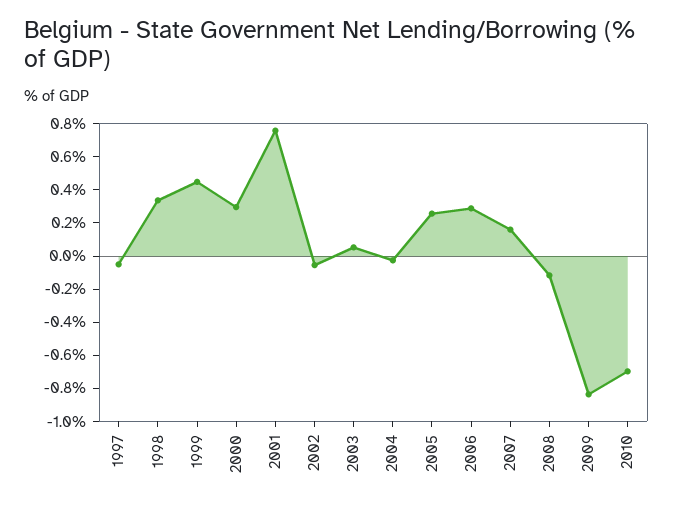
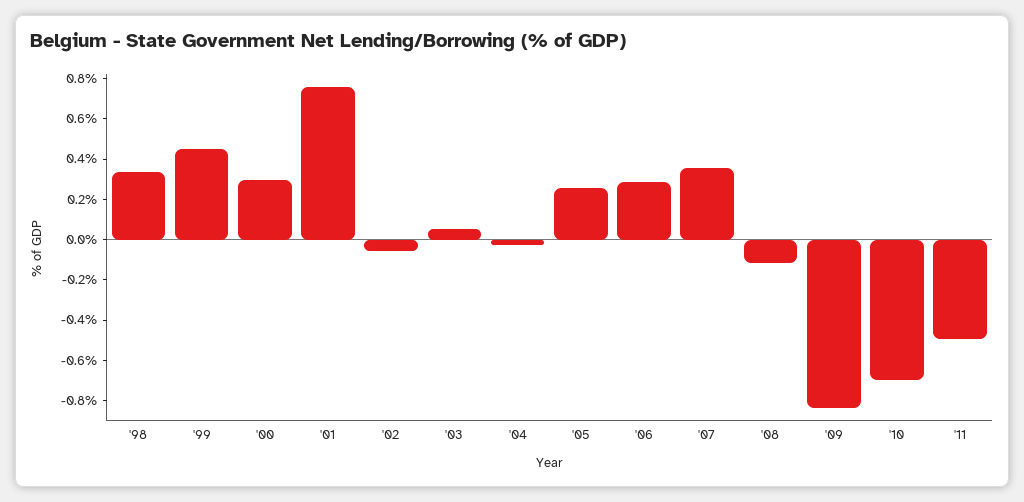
1997: -0.05 -> none
2007: 0.15 -> 0.35
'11: none -> -0.5

